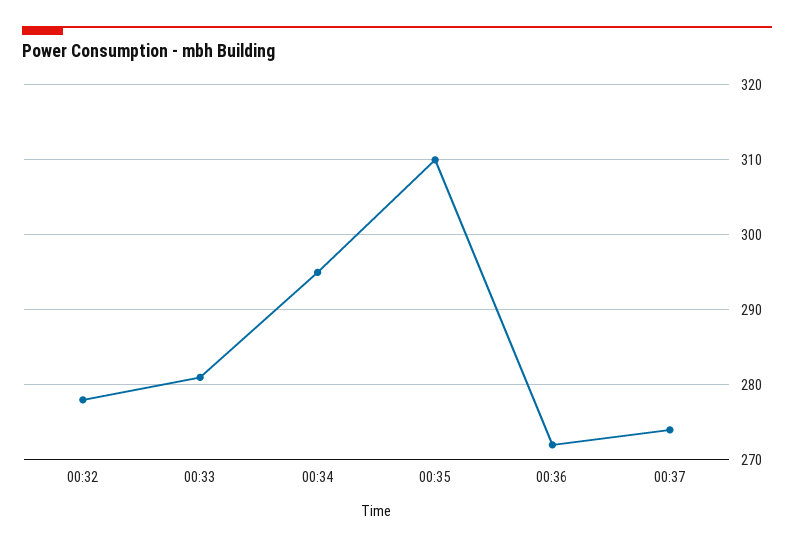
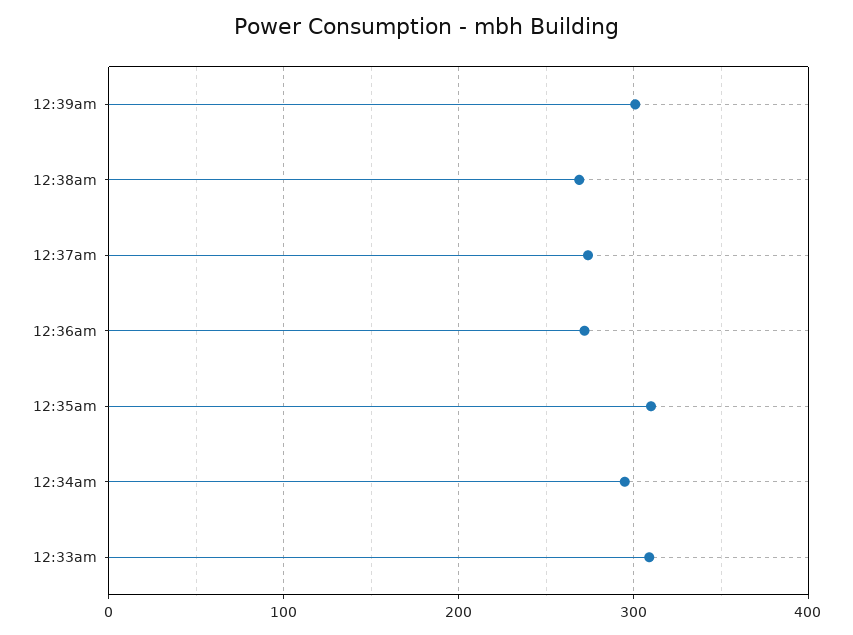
00:32: 278 -> none
00:33: 281 -> 310
12:39am: none -> 300
12:38am: none -> 270

